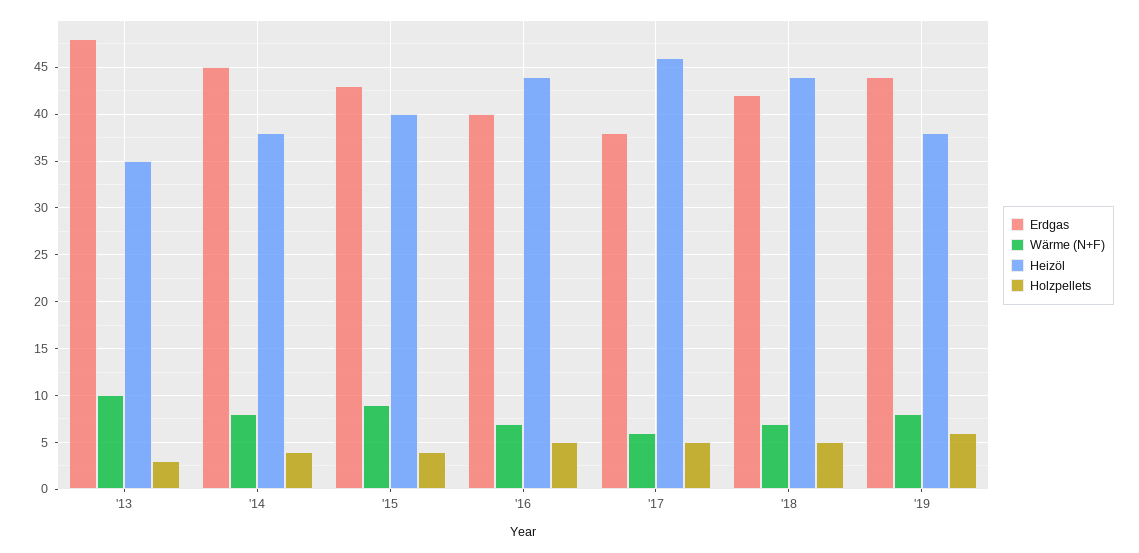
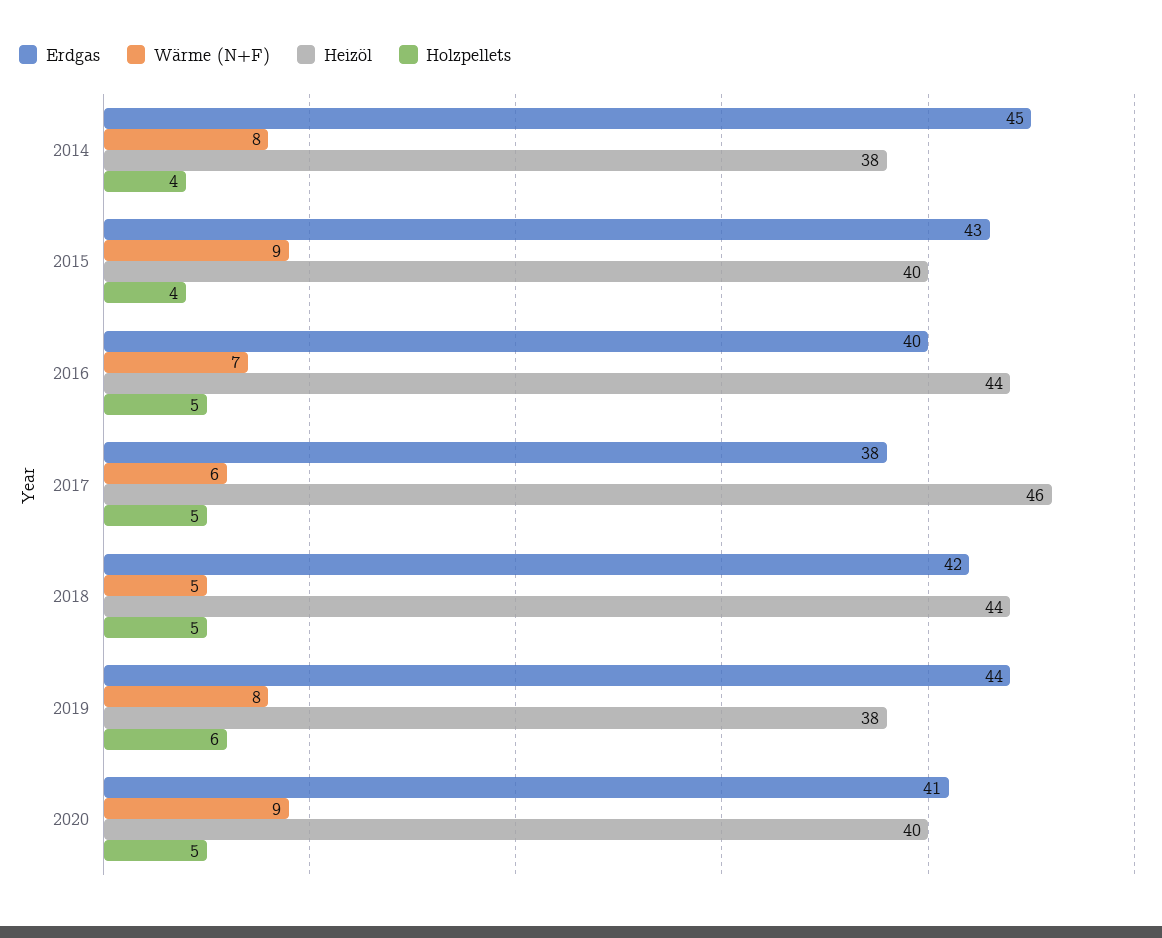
Erdgas, '13: 48 -> none
Wärme (N+F), '13: 10 -> none
Heizöl, '13: 35 -> none
Holzpellets, '13: 3 -> none
Wärme (N+F), '18: 7 -> 5
Erdgas, 2020: none -> 41
Wärme (N+F), 2020: none -> 9
Heizöl, 2020: none -> 40
Holzpellets, 2020: none -> 5

